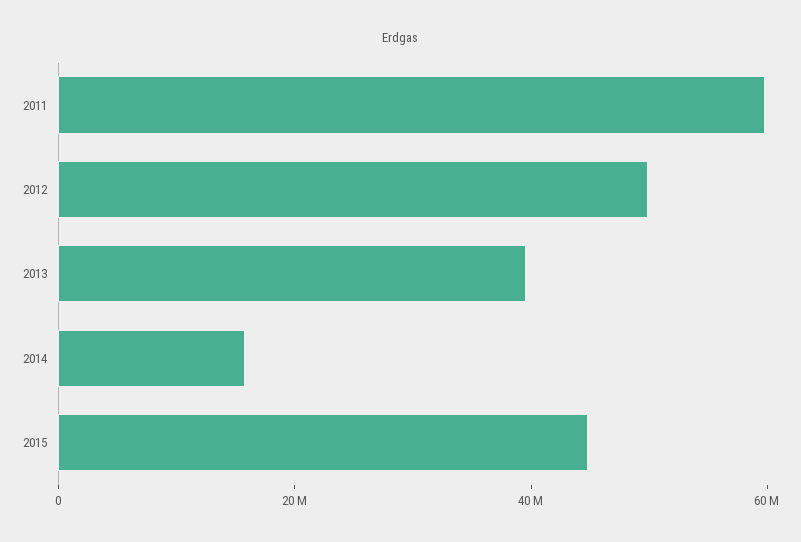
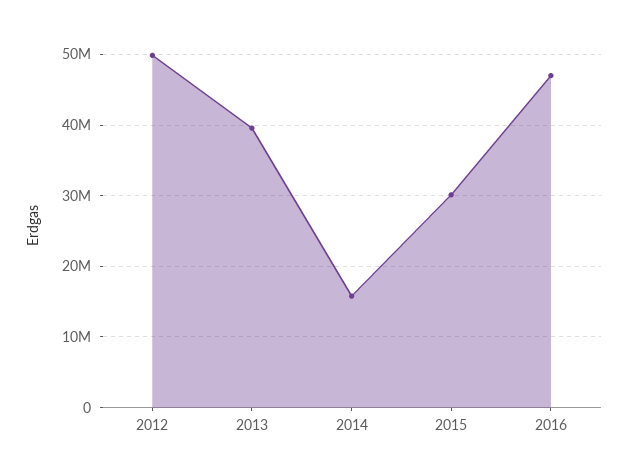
2011: 60000000 -> none
2015: 45000000 -> 30000000
2016: none -> 47000000

